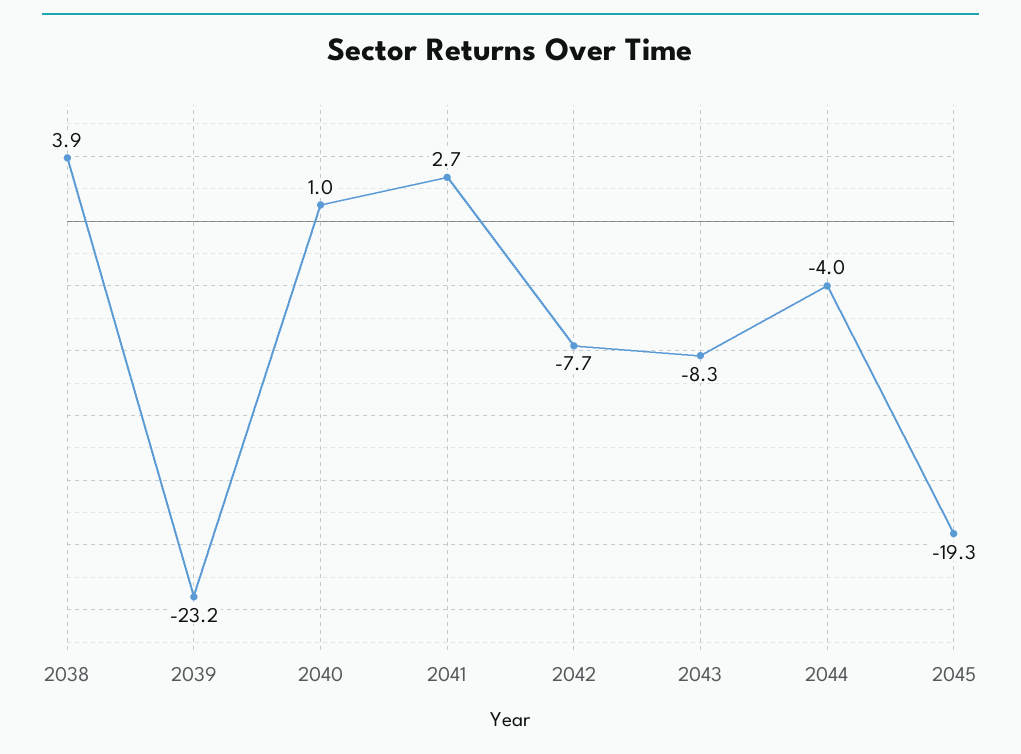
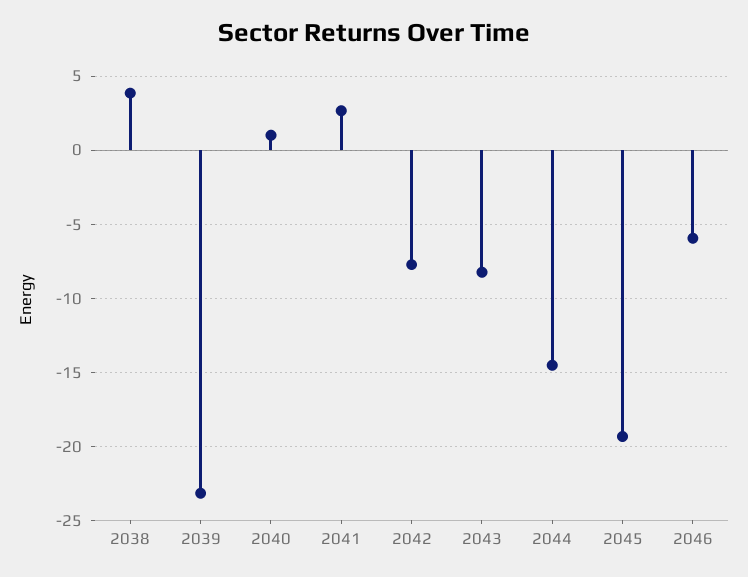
2044: -4 -> -14.5
2046: none -> -6

